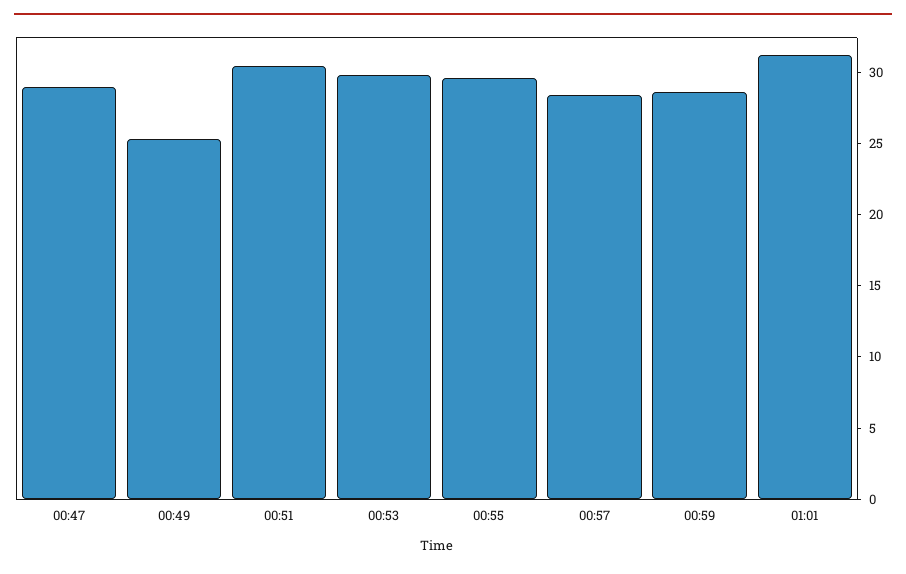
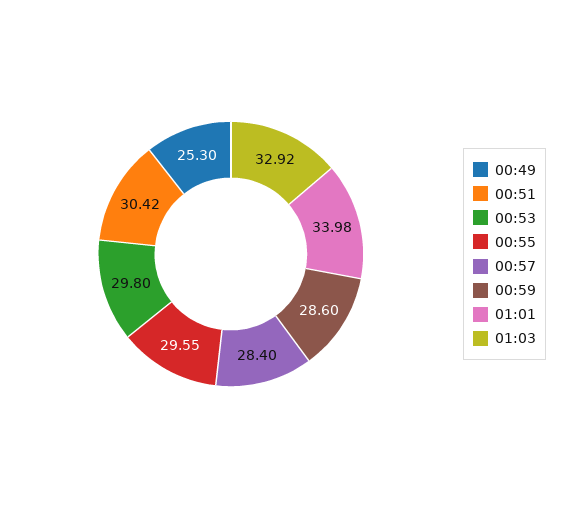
00:47: 29 -> none
01:01: 31 -> 33.98
01:03: none -> 32.92

